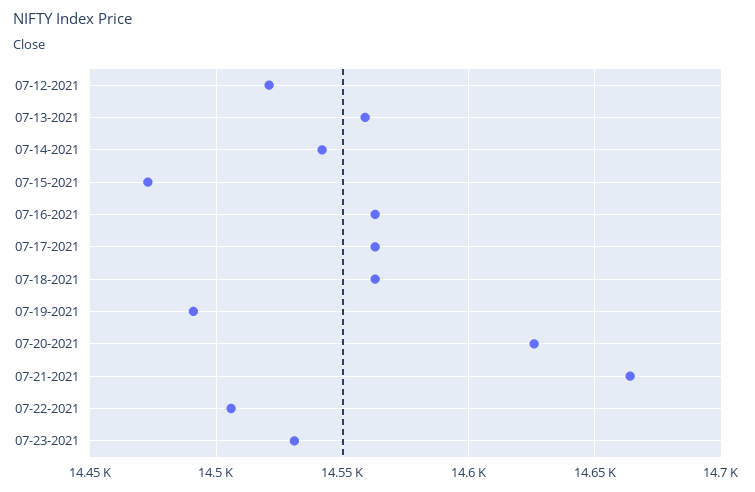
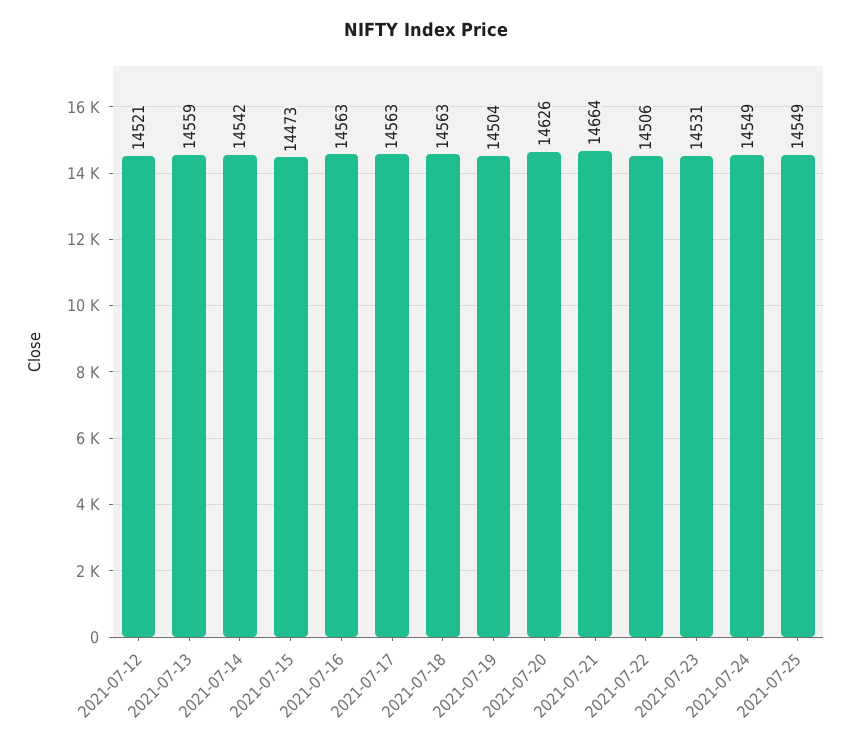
07-19-2021: 14490 -> 14504
2021-07-24: none -> 14549
2021-07-25: none -> 14549

